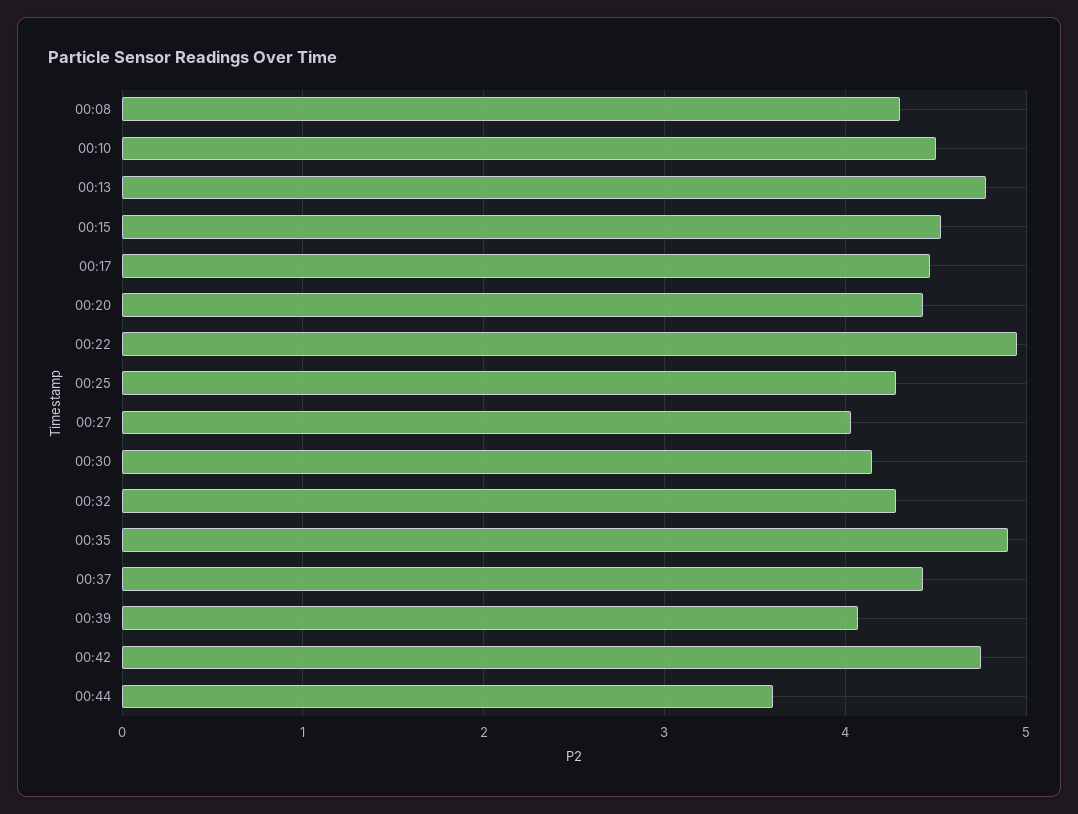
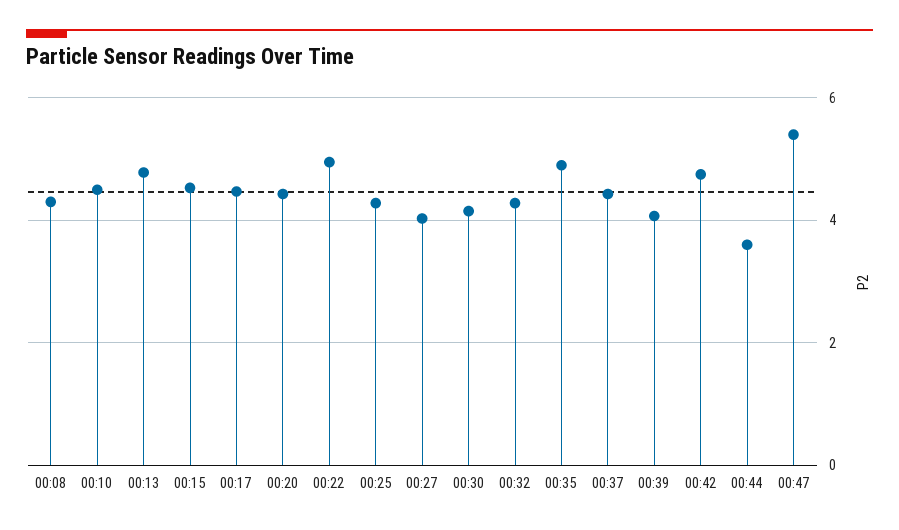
00:47: none -> 5.4

